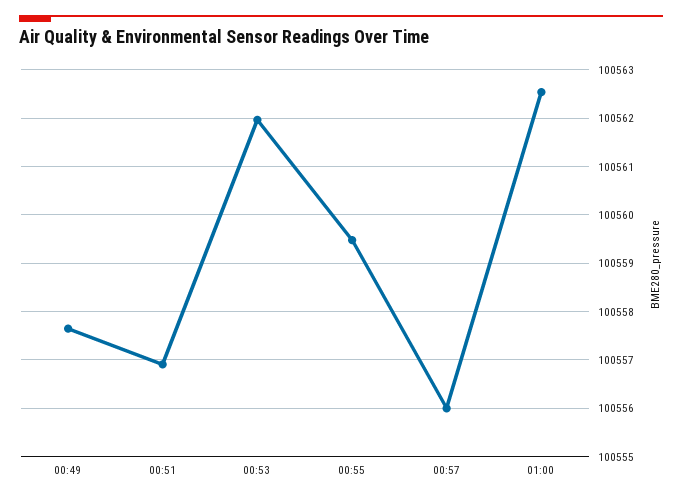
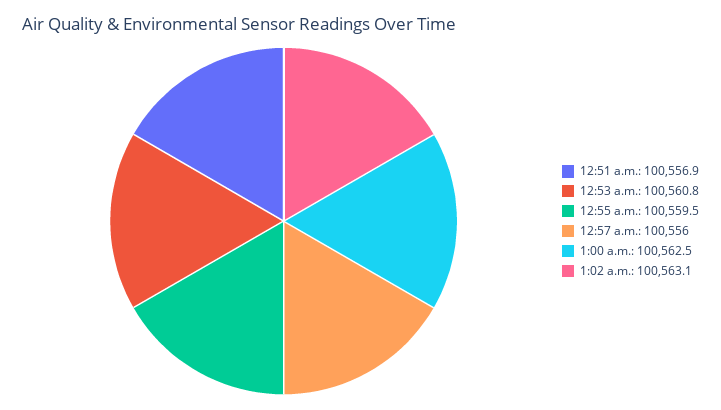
00:49: 100557.6 -> none
00:53: 100562 -> 100560.8
1:02 a.m.: none -> 100563.1

